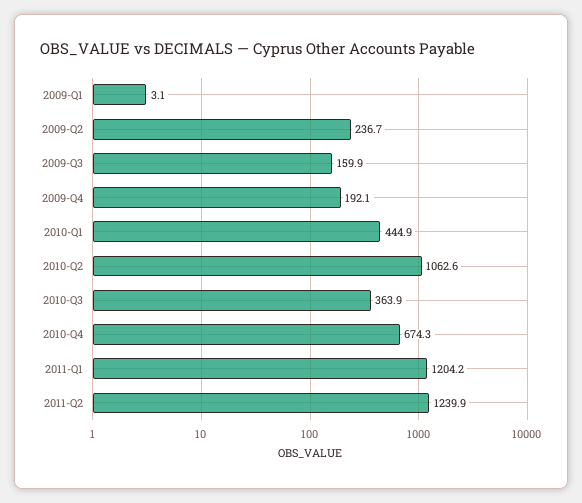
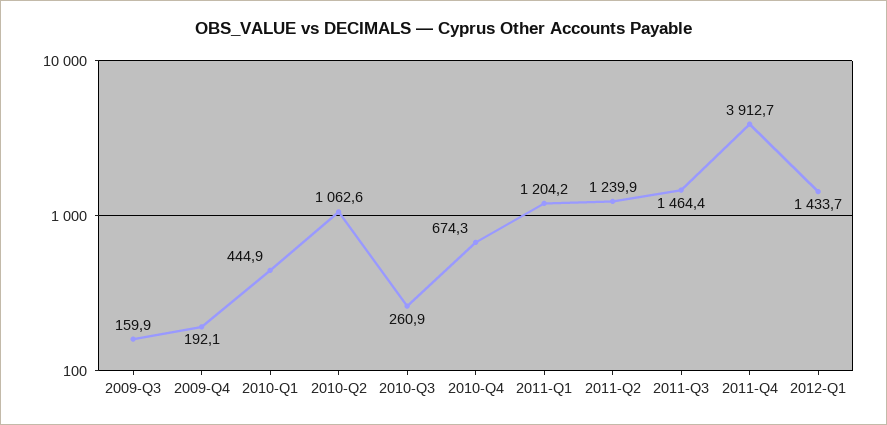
2009-Q1: 3.1 -> none
2009-Q2: 236.7 -> none
2010-Q3: 363.9 -> 260.9
2011-Q3: none -> 1464.4
2011-Q4: none -> 3912.7
2012-Q1: none -> 1433.7

